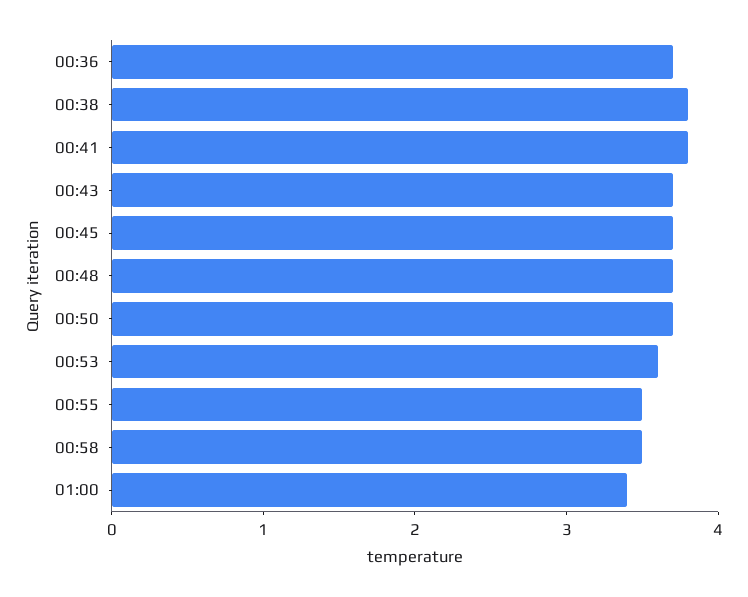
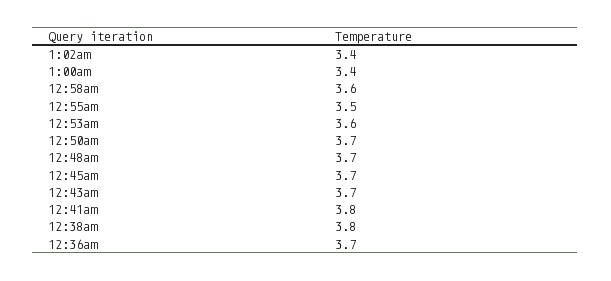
00:58: 3.5 -> 3.6
1:02am: none -> 3.4

